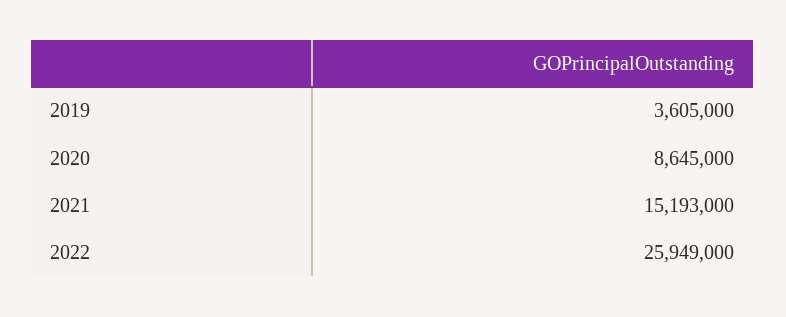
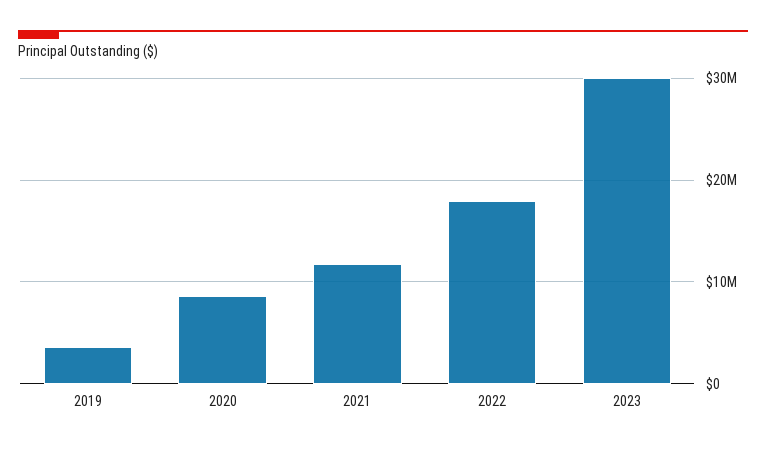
2021: 15193000 -> 12000000
2022: 25949000 -> 18000000
2023: none -> 30000000

